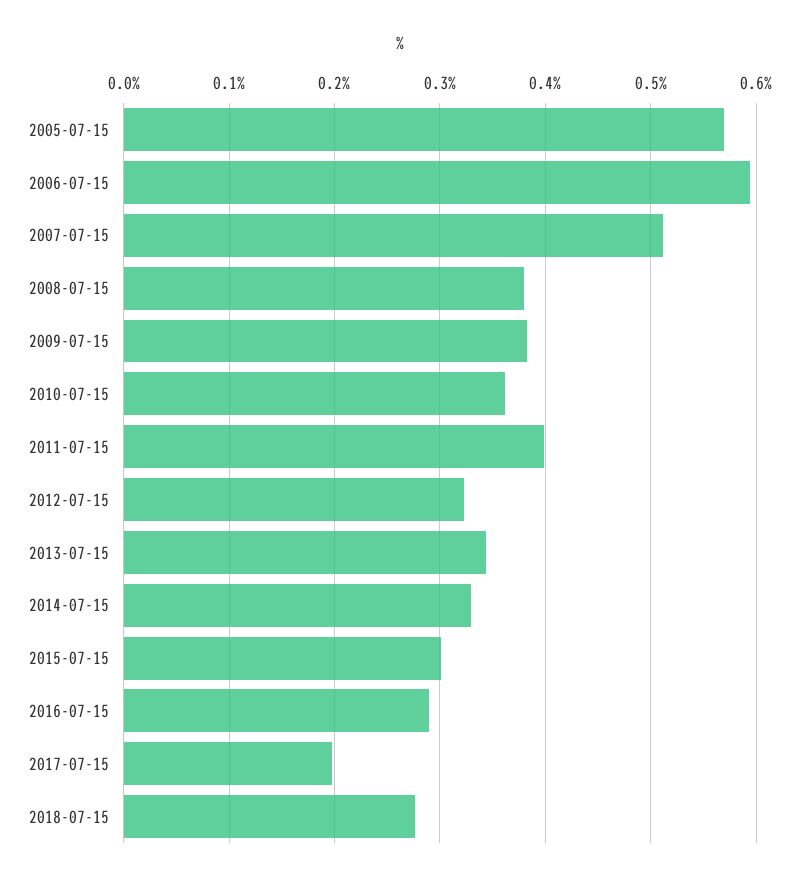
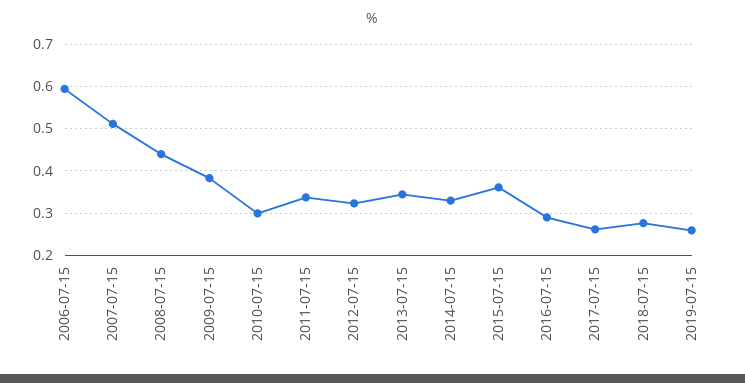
2005-07-15: 0.57 -> none
2008-07-15: 0.38 -> 0.44
2010-07-15: 0.36 -> 0.3
2011-07-15: 0.4 -> 0.34
2015-07-15: 0.3 -> 0.36
2017-07-15: 0.2 -> 0.26
2019-07-15: none -> 0.26

